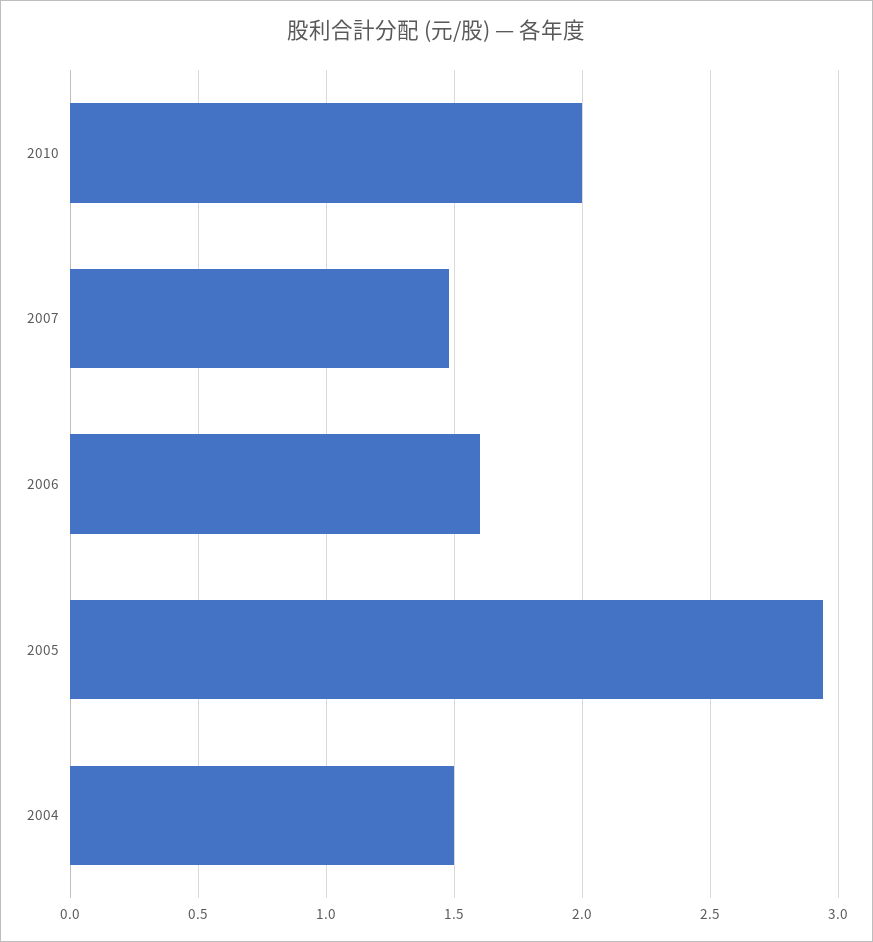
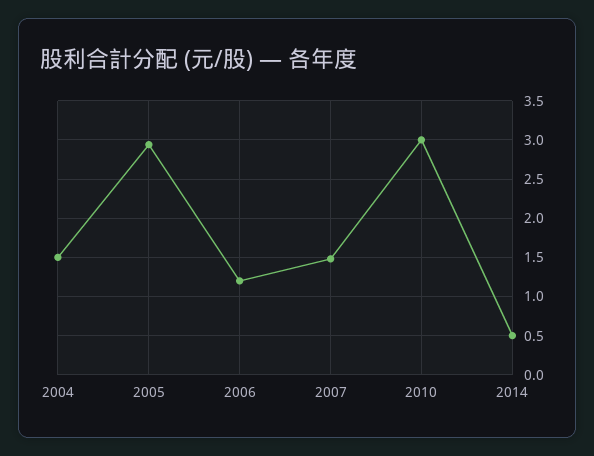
2010: 2 -> 3
2006: 1.6 -> 1.2
2014: none -> 0.5

